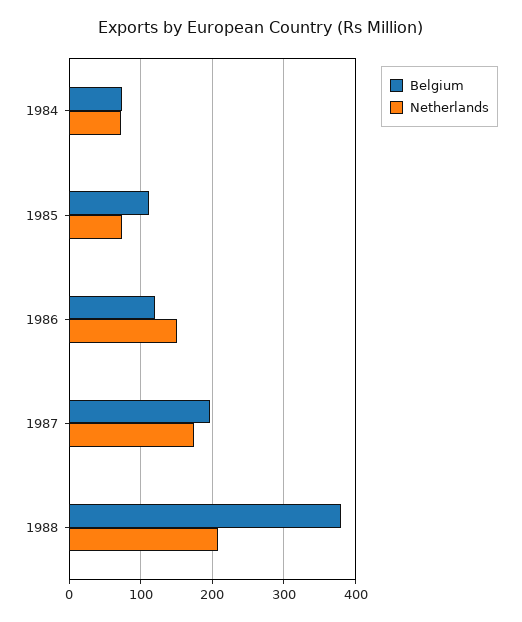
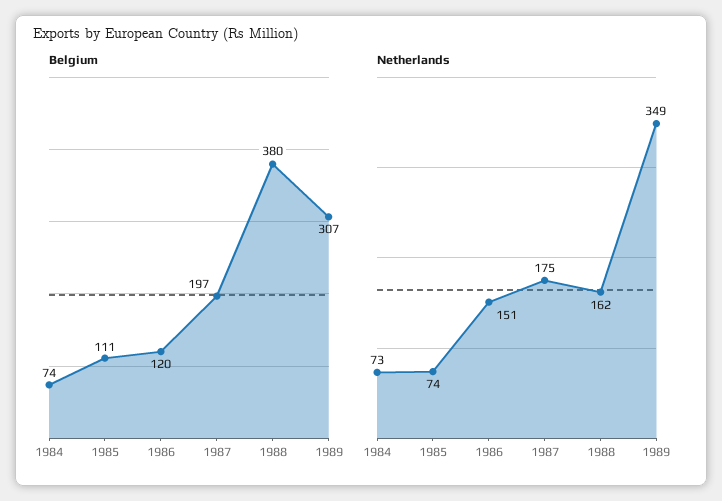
Netherlands, 1988: 210 -> 162
Belgium, 1989: none -> 307
Netherlands, 1989: none -> 349

